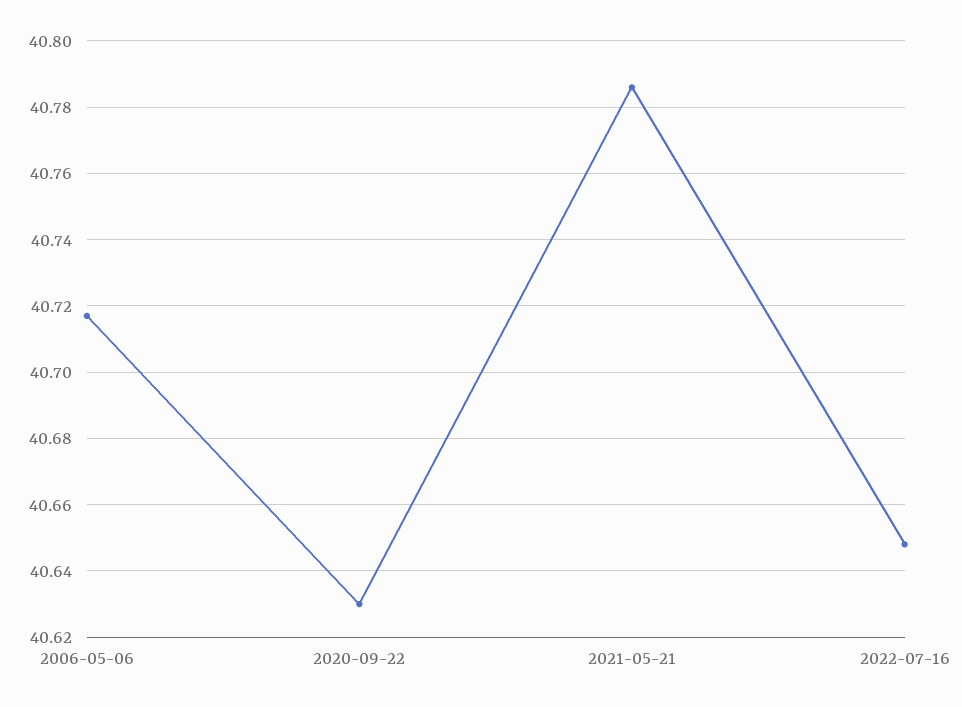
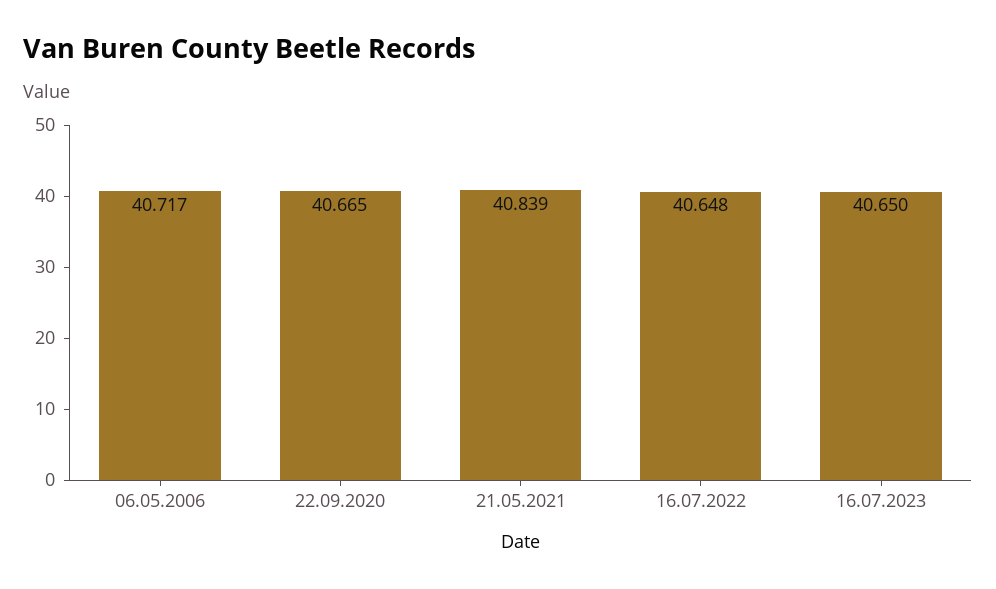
2020-09-22: 40.63 -> 40.665
2021-05-21: 40.785 -> 40.839
16.07.2023: none -> 40.65

